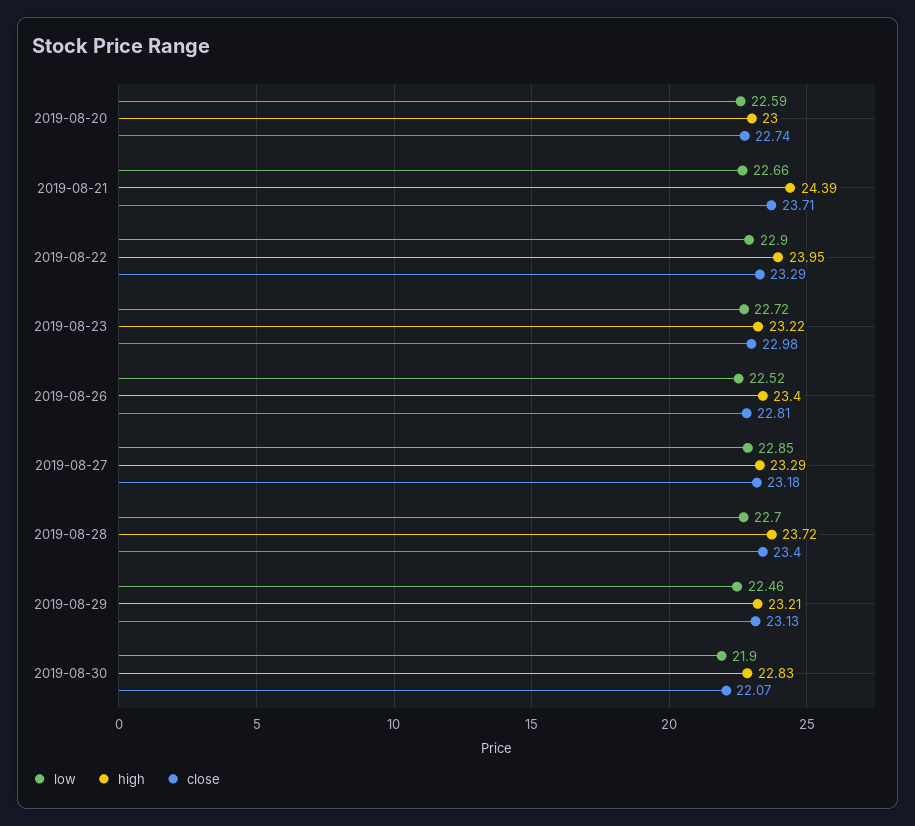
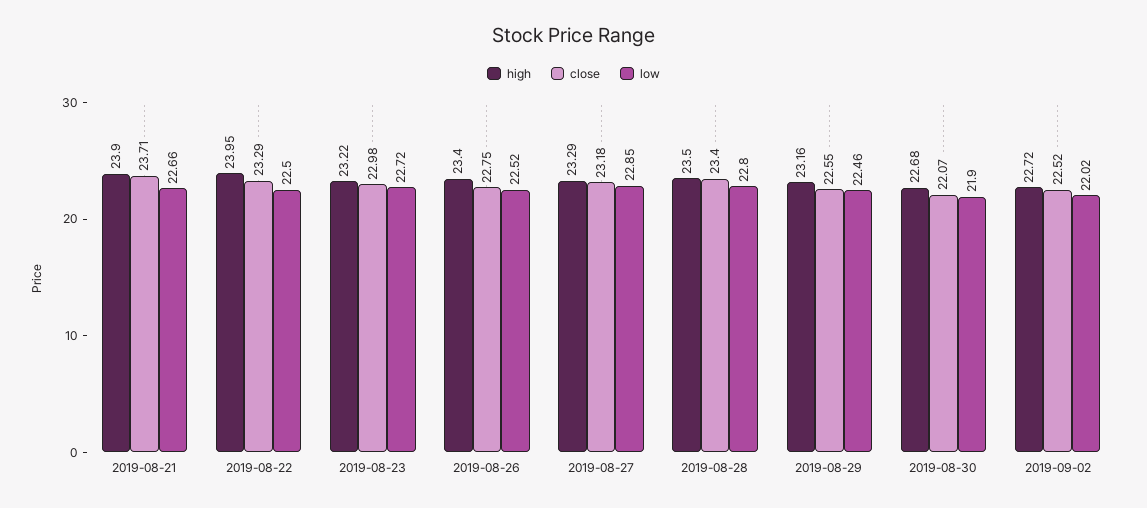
low, 2019-08-20: 22.59 -> none
high, 2019-08-20: 23 -> none
close, 2019-08-20: 22.74 -> none
high, 2019-08-21: 24.39 -> 23.9
low, 2019-08-22: 22.9 -> 22.5
close, 2019-08-26: 22.81 -> 22.75
low, 2019-08-28: 22.7 -> 22.8
high, 2019-08-28: 23.72 -> 23.5
high, 2019-08-29: 23.21 -> 23.16
close, 2019-08-29: 23.13 -> 22.55
high, 2019-08-30: 22.83 -> 22.68
high, 2019-09-02: none -> 22.72
close, 2019-09-02: none -> 22.52
low, 2019-09-02: none -> 22.02

